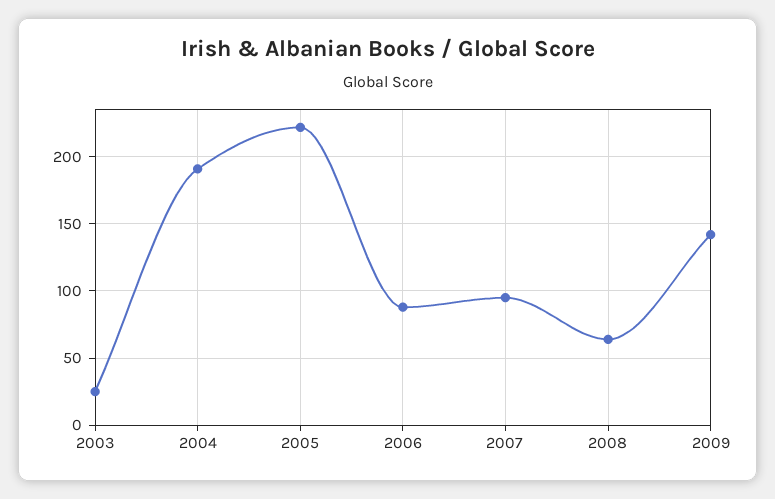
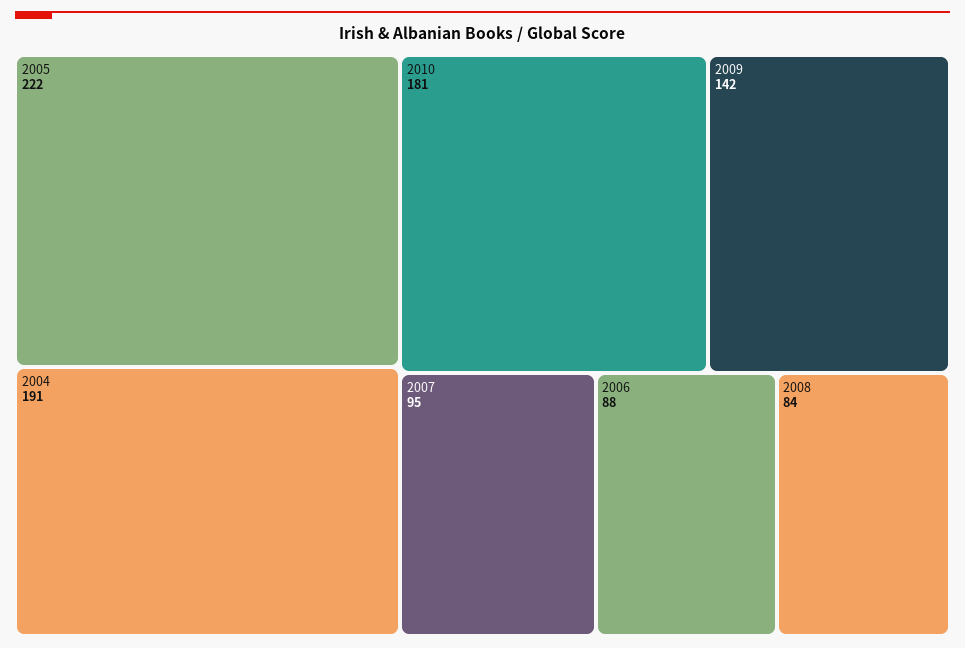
2003: 25 -> none
2008: 65 -> 84
2010: none -> 181

